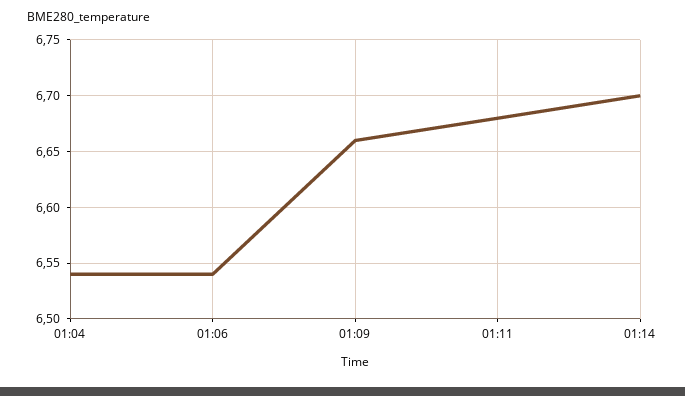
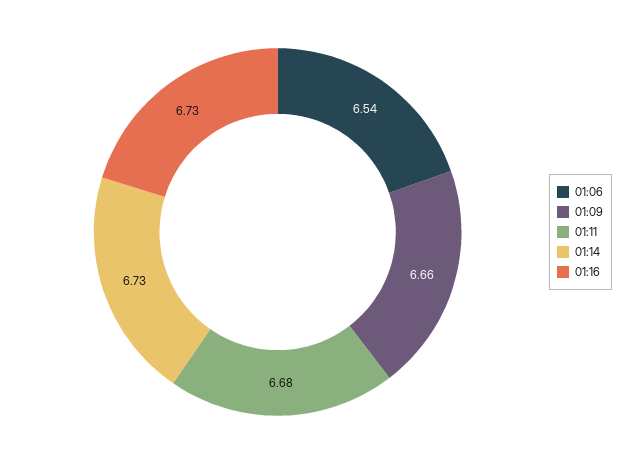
01:04: 6.54 -> none
01:14: 6.7 -> 6.73
01:16: none -> 6.73

